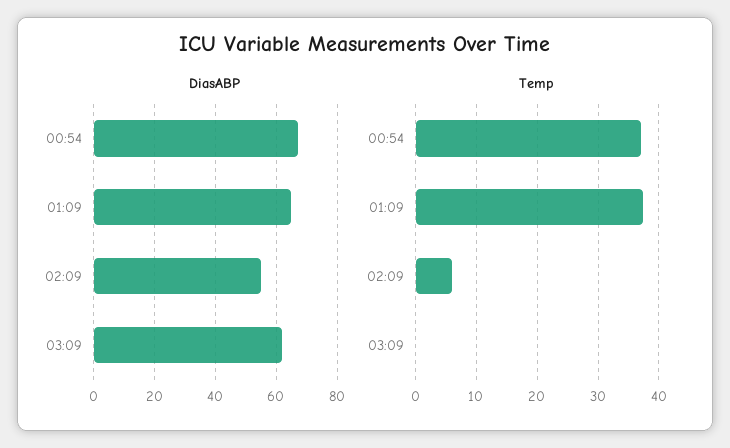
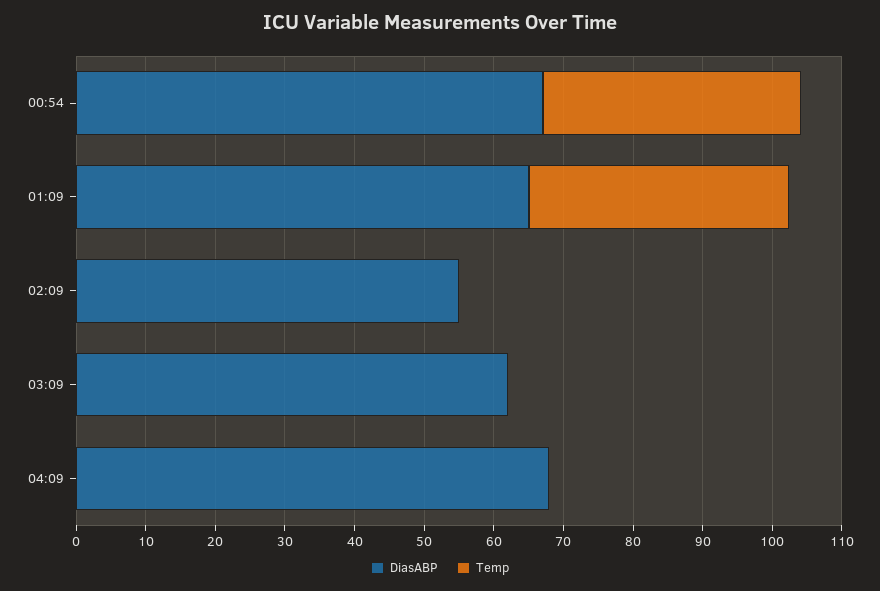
Temp, 02:09: 6 -> 0
DiasABP, 04:09: none -> 68
Temp, 04:09: none -> 0

